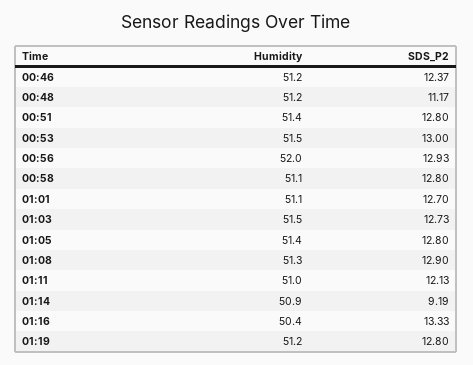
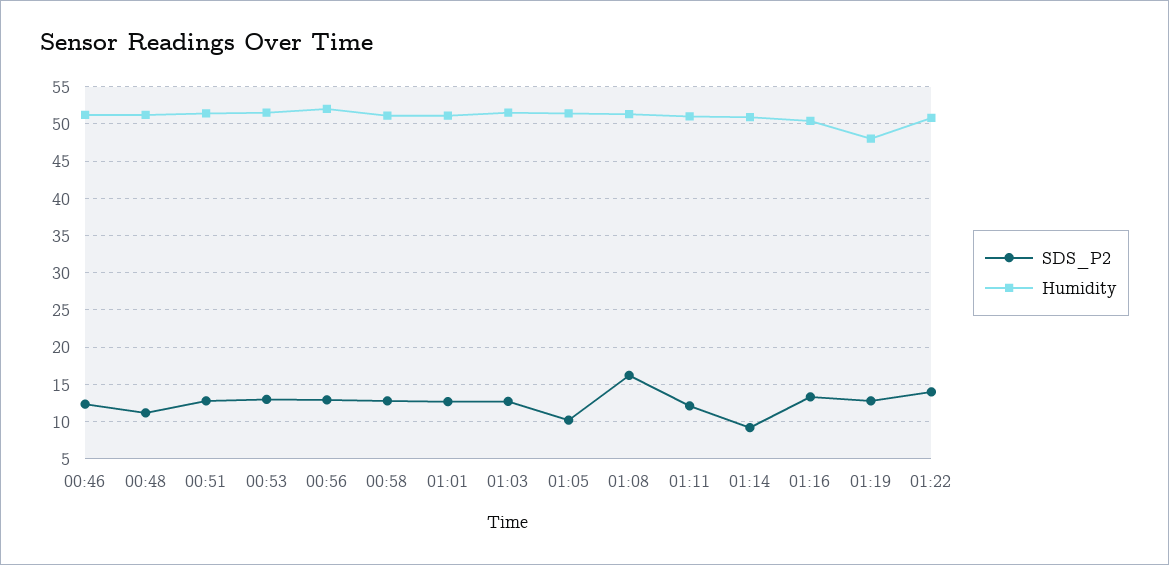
SDS_P2, 01:05: 12.8 -> 10
SDS_P2, 01:08: 12.9 -> 16
Humidity, 01:19: 51.2 -> 48
SDS_P2, 01:22: none -> 14
Humidity, 01:22: none -> 51

